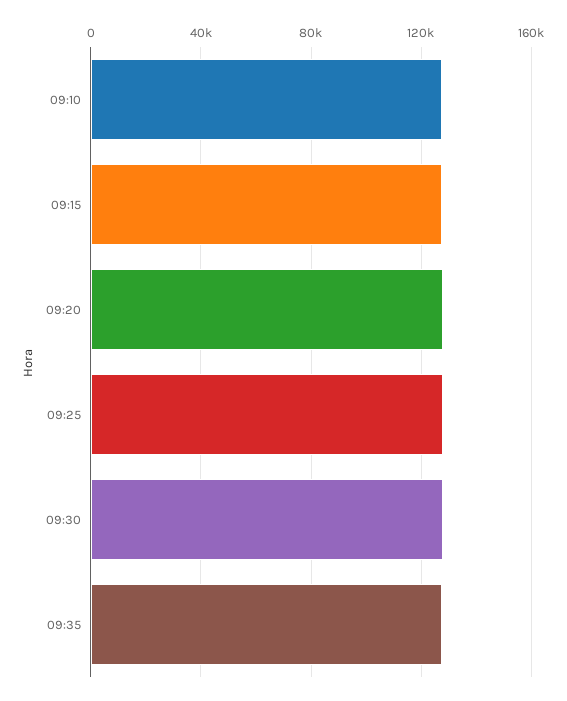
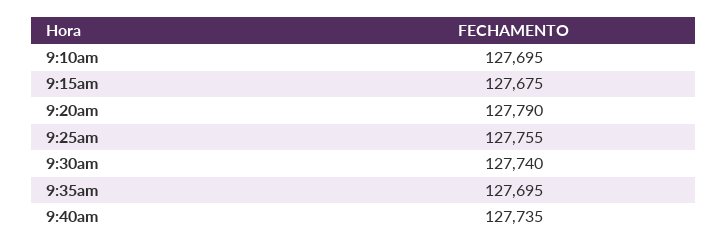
9:40am: none -> 127735

